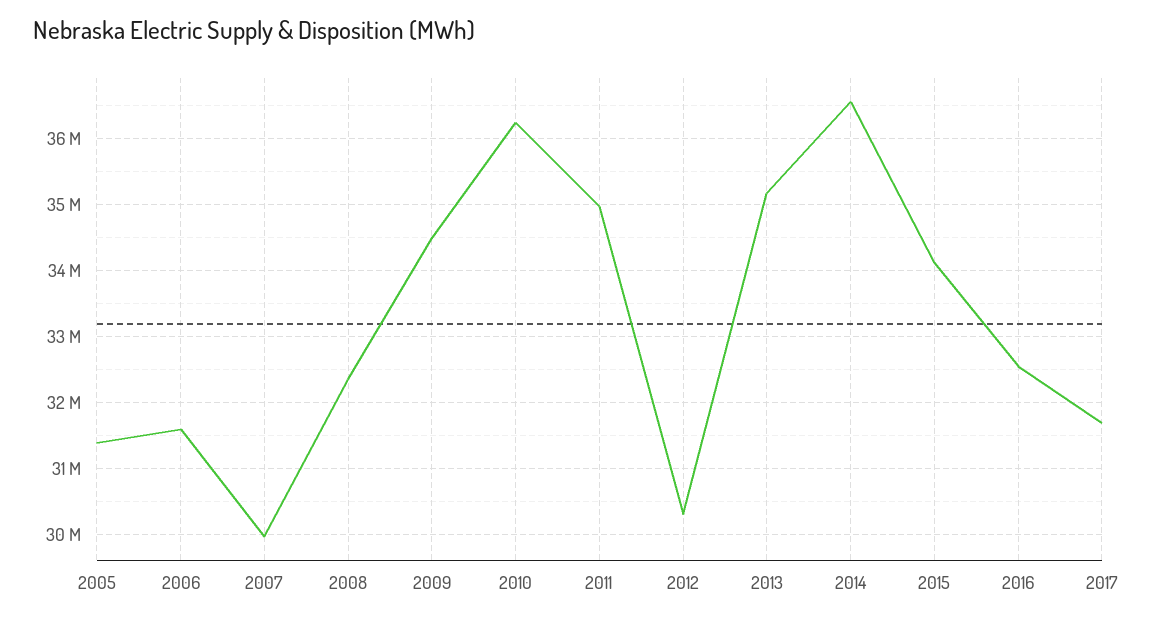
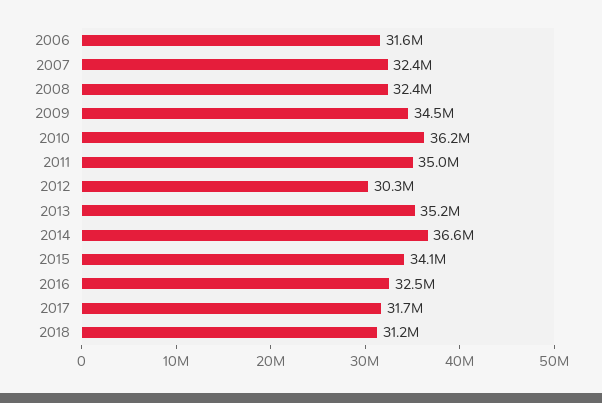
2005: 31400000 -> none
2007: 30000000 -> 32400000
2018: none -> 31200000

